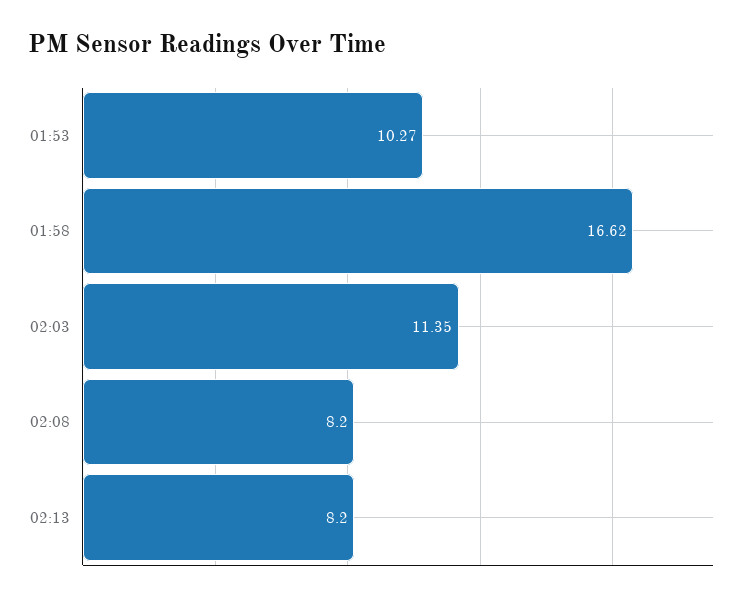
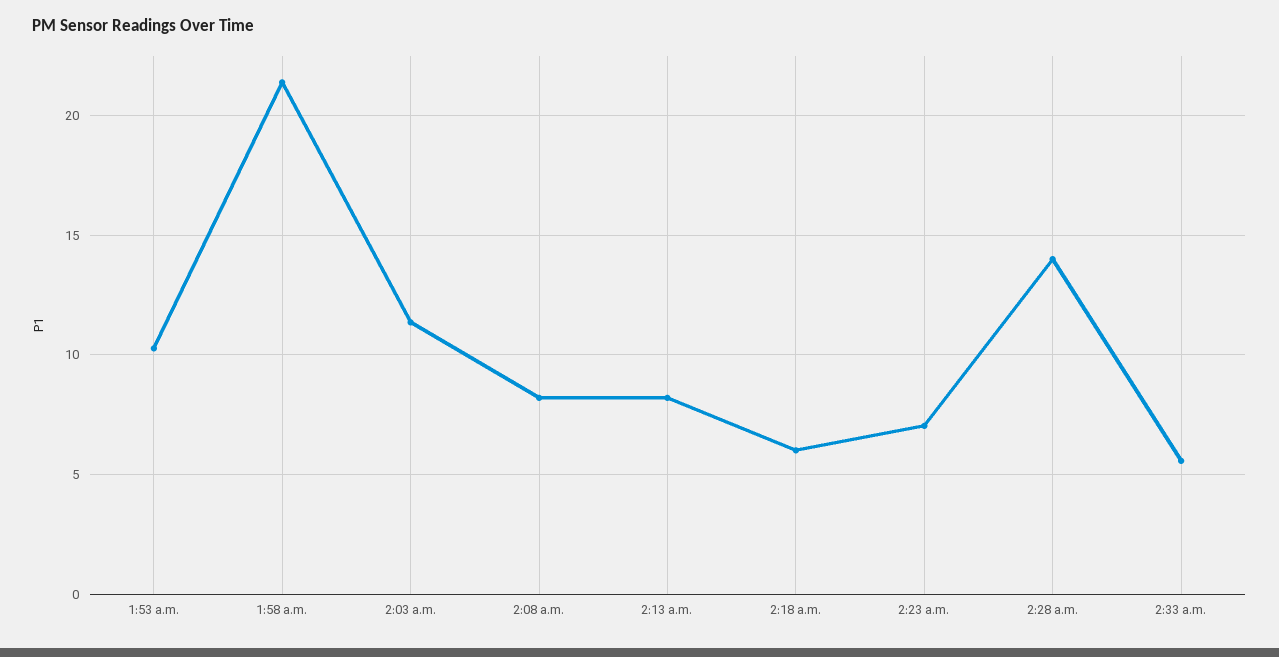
01:58: 16.62 -> 21.5
2:18 a.m.: none -> 6
2:23 a.m.: none -> 7
2:28 a.m.: none -> 14
2:33 a.m.: none -> 5.5

